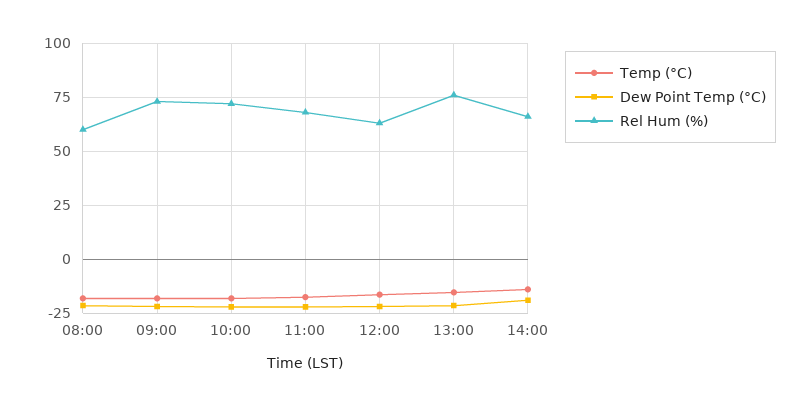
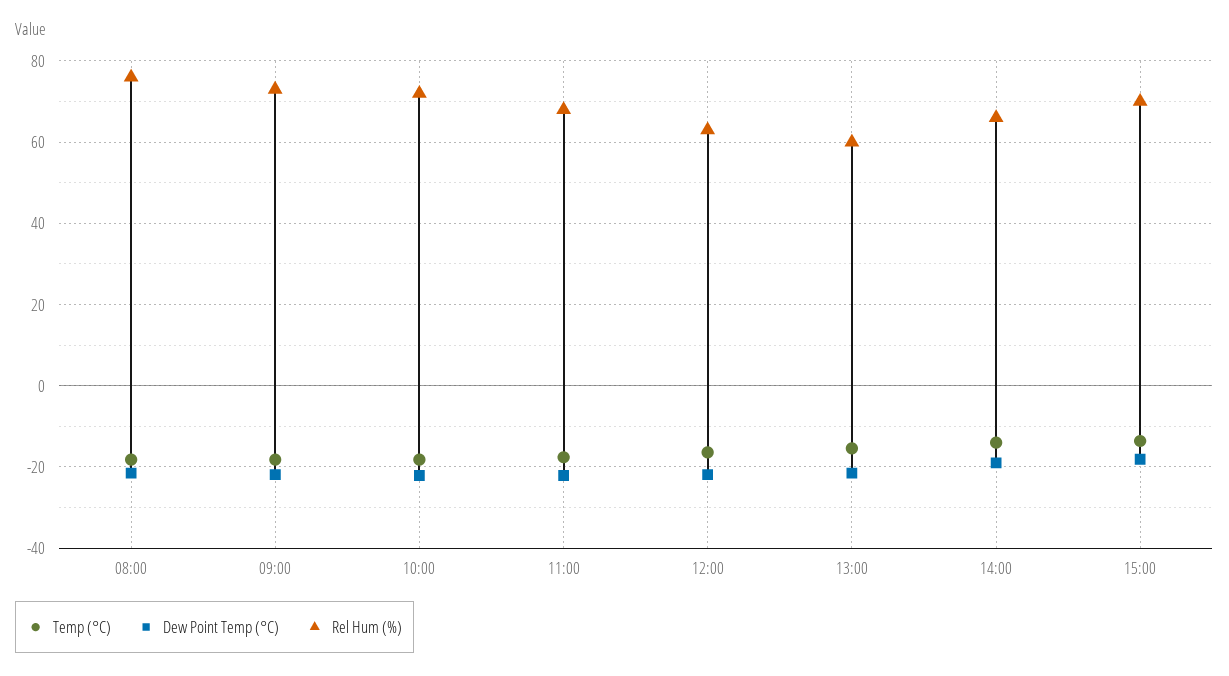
Rel Hum (%), 08:00: 60 -> 76
Rel Hum (%), 13:00: 75 -> 60
Temp (°C), 15:00: none -> -14
Dew Point Temp (°C), 15:00: none -> -18
Rel Hum (%), 15:00: none -> 70

